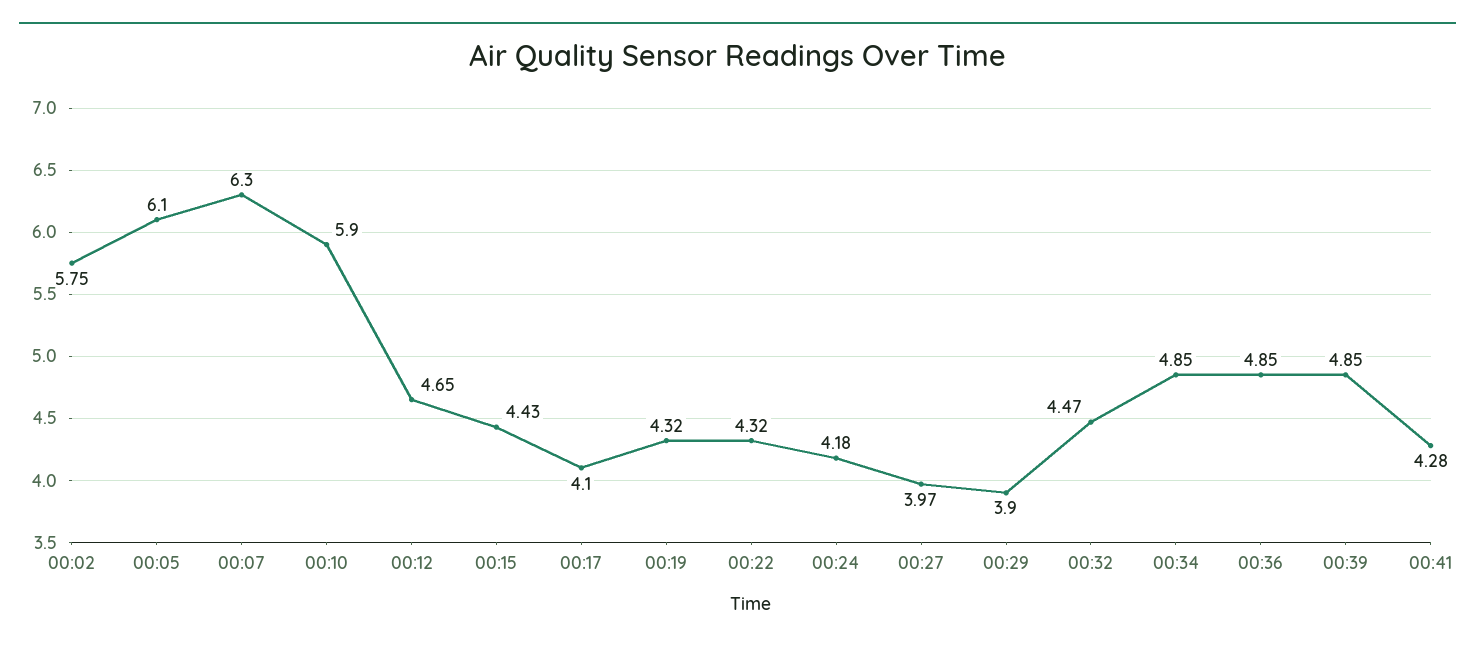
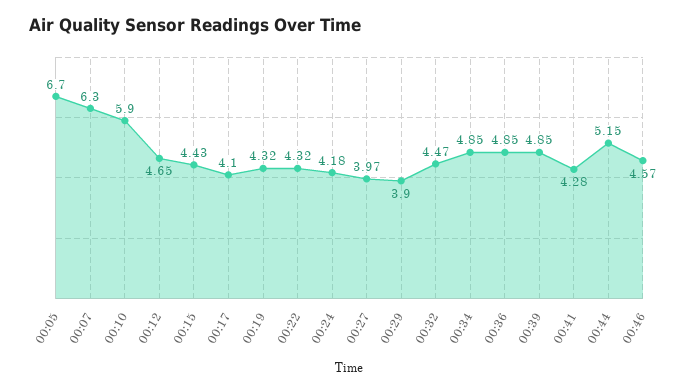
00:02: 5.75 -> none
00:05: 6.1 -> 6.7
00:44: none -> 5.15
00:46: none -> 4.57

